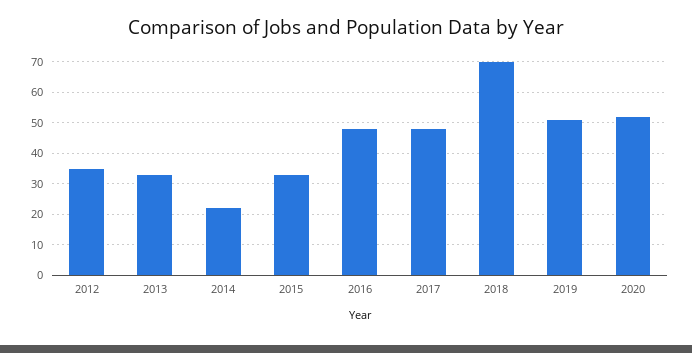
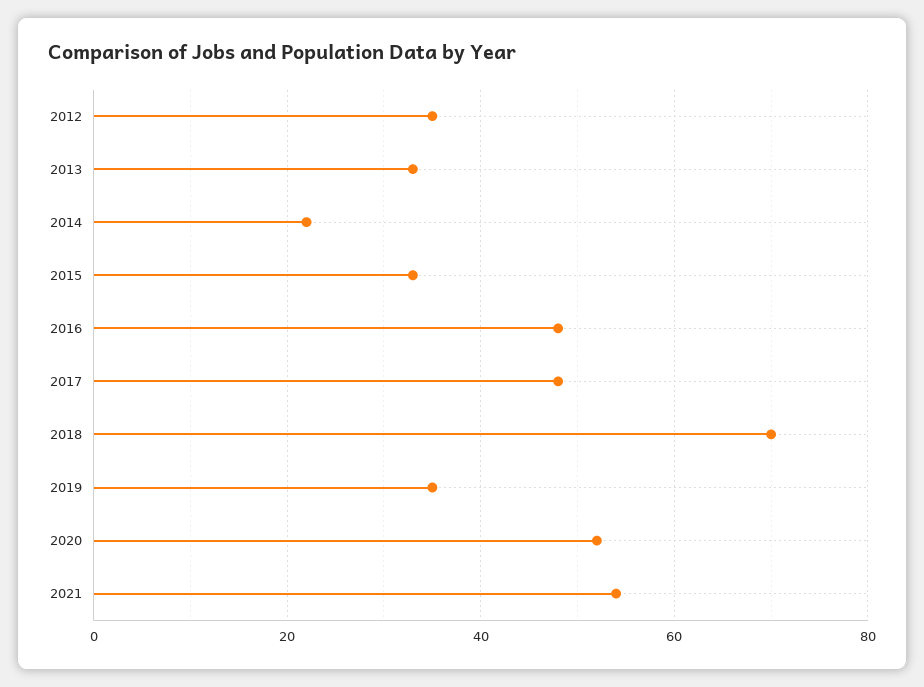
2019: 50 -> 35
2021: none -> 55

